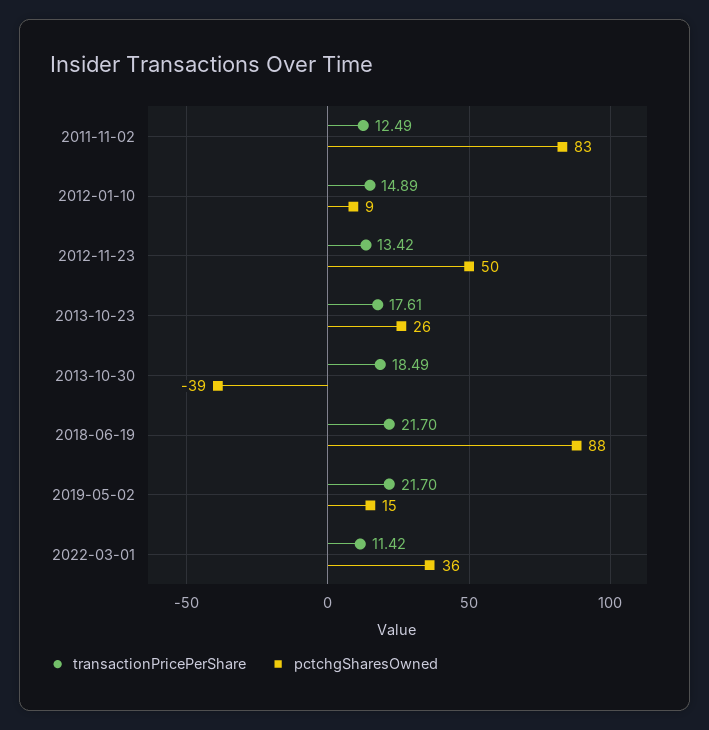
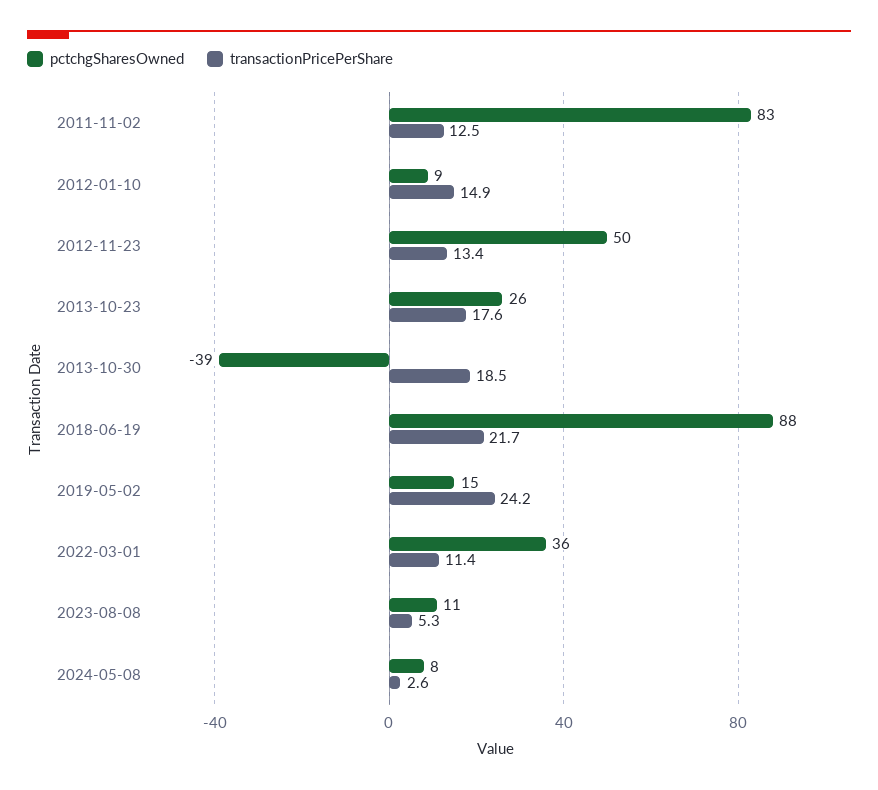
transactionPricePerShare, 2019-05-02: 21.7 -> 24.2
pctchgSharesOwned, 2023-08-08: none -> 11
transactionPricePerShare, 2023-08-08: none -> 5.3
pctchgSharesOwned, 2024-05-08: none -> 8
transactionPricePerShare, 2024-05-08: none -> 2.6

